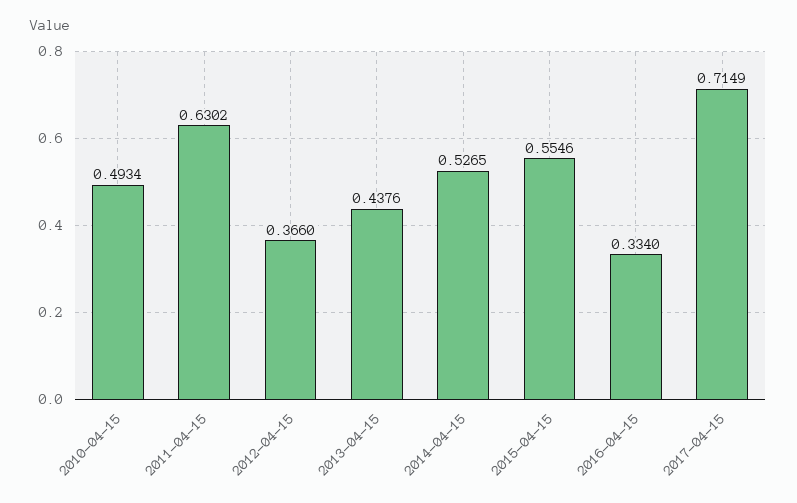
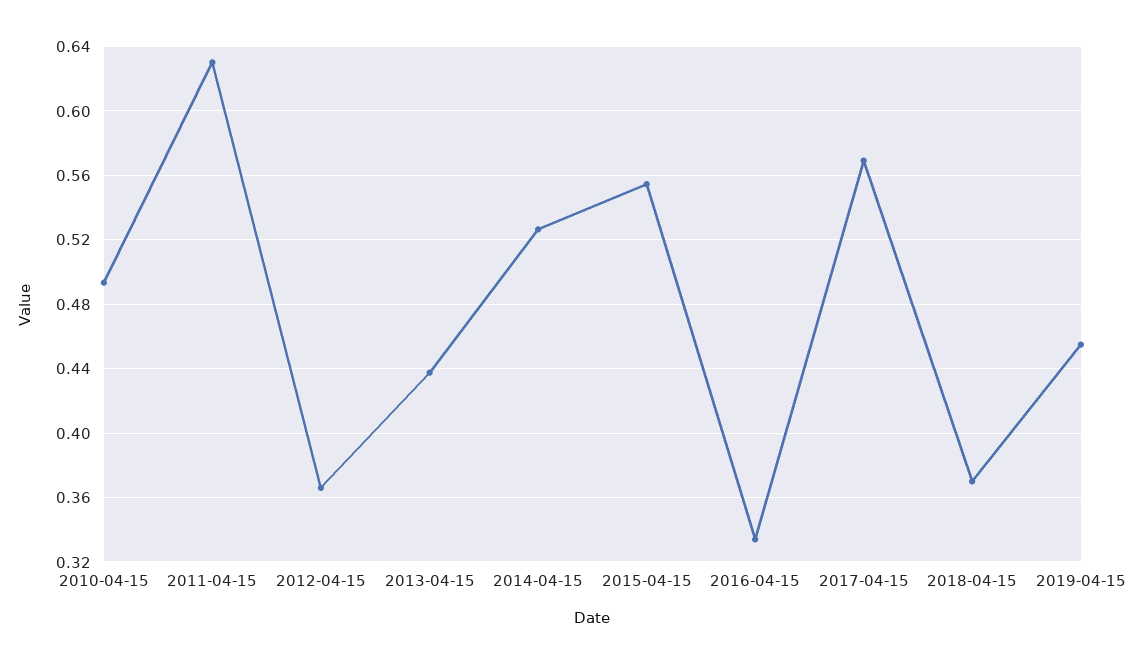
2017-04-15: 0.7149 -> 0.57
2018-04-15: none -> 0.37
2019-04-15: none -> 0.455

